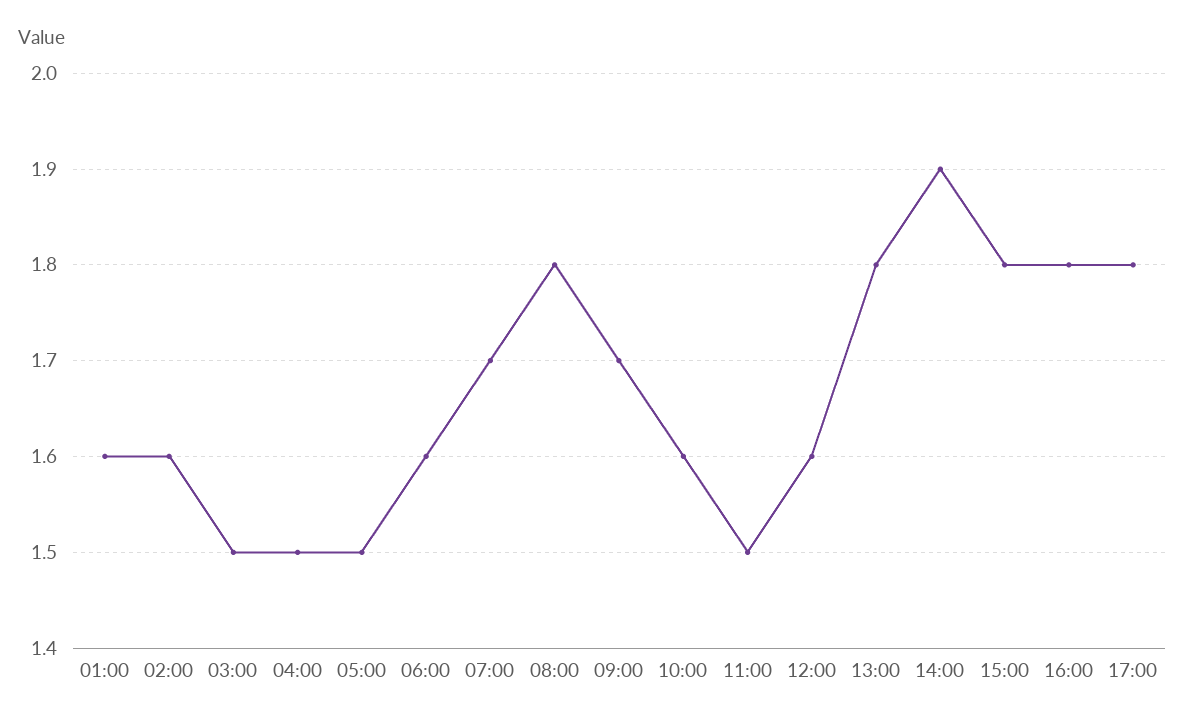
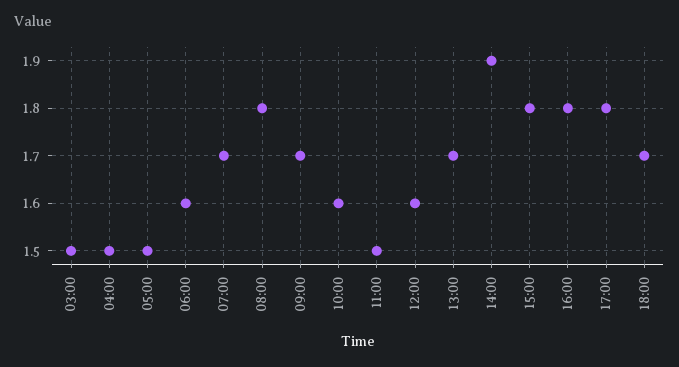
01:00: 1.6 -> none
02:00: 1.6 -> none
13:00: 1.8 -> 1.7
18:00: none -> 1.7

